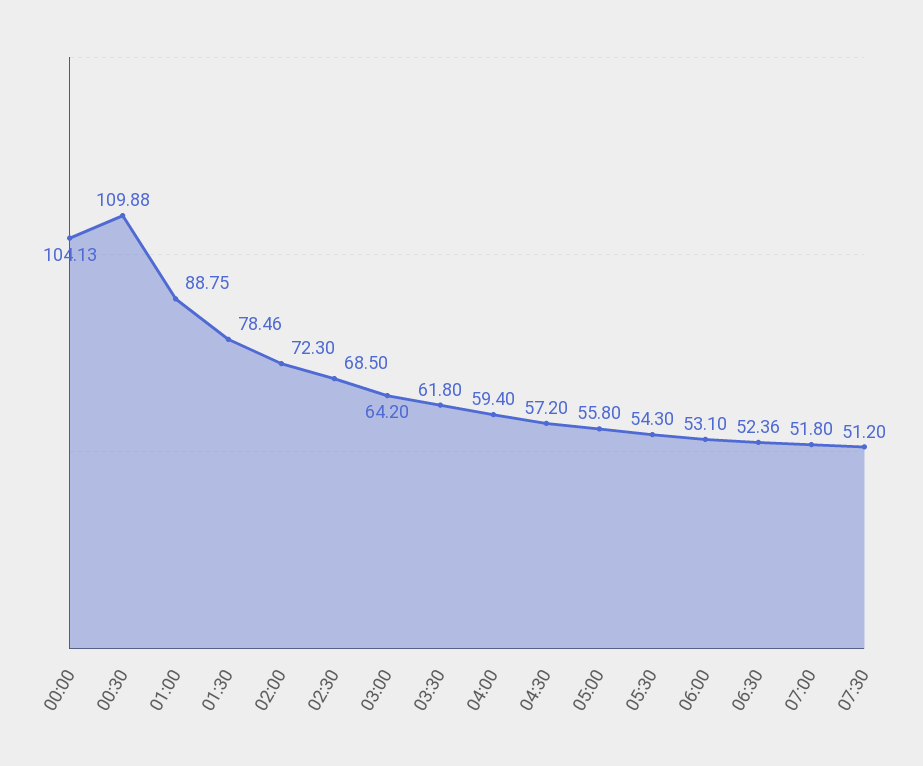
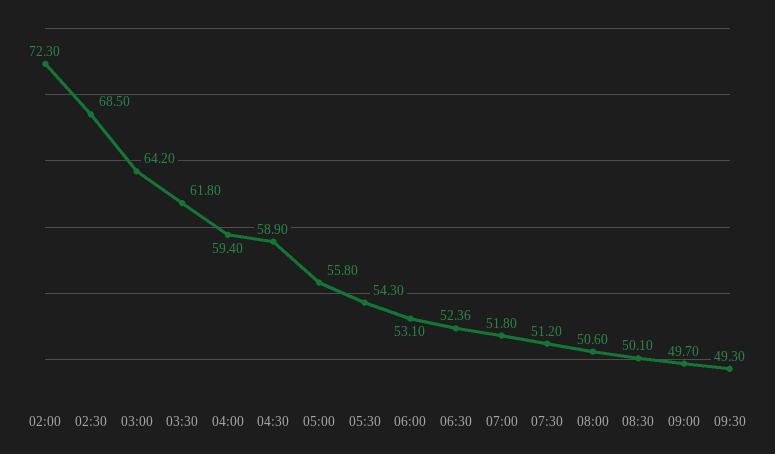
00:00: 104.13 -> none
00:30: 109.88 -> none
01:00: 88.75 -> none
01:30: 78.46 -> none
04:30: 57.2 -> 58.9
08:00: none -> 50.6
08:30: none -> 50.1
09:00: none -> 49.7
09:30: none -> 49.3

